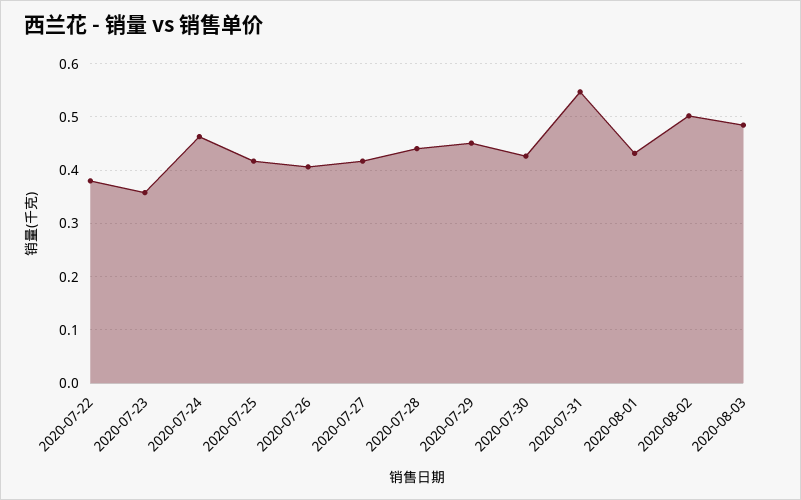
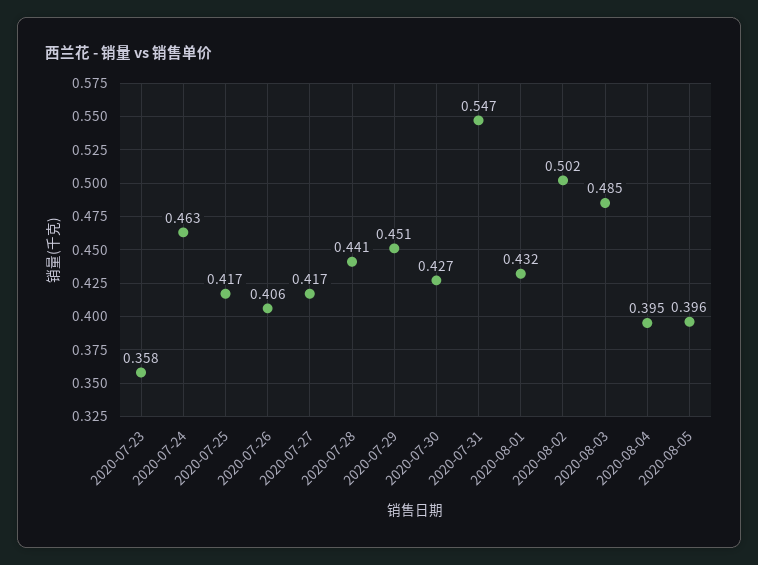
2020-07-22: 0.38 -> none
2020-08-04: none -> 0.395
2020-08-05: none -> 0.396

